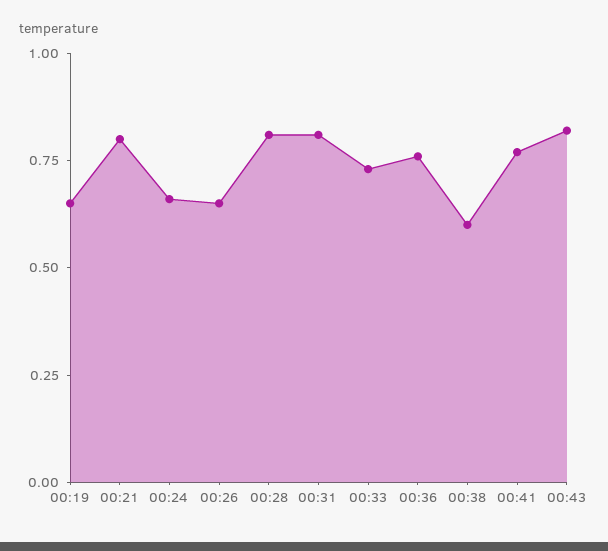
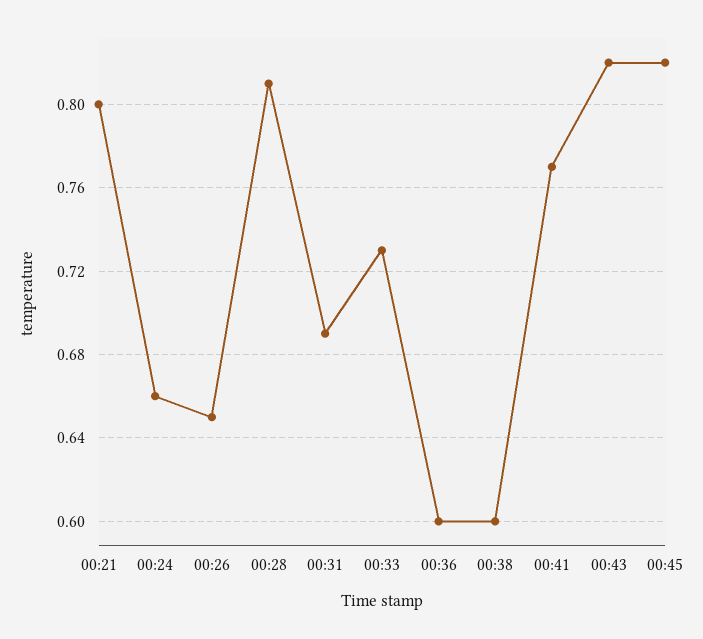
00:19: 0.65 -> none
00:31: 0.8 -> 0.69
00:36: 0.75 -> 0.6
00:45: none -> 0.82

